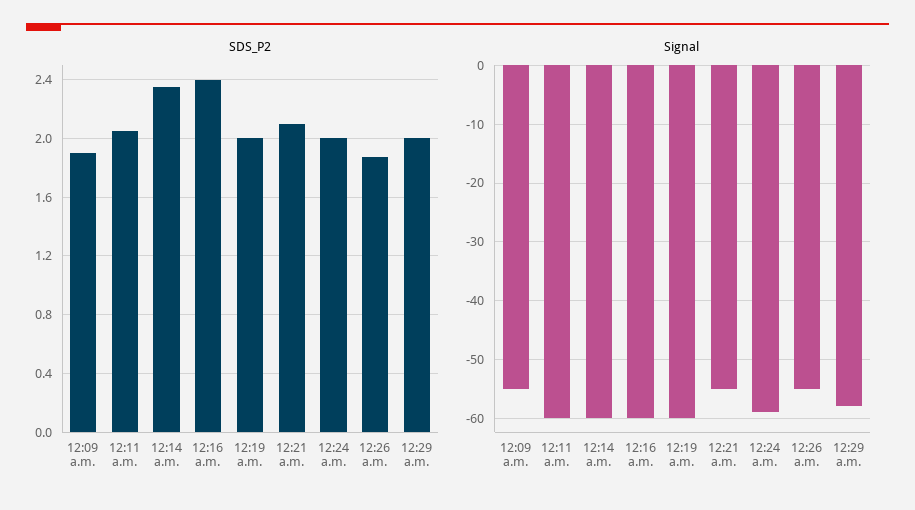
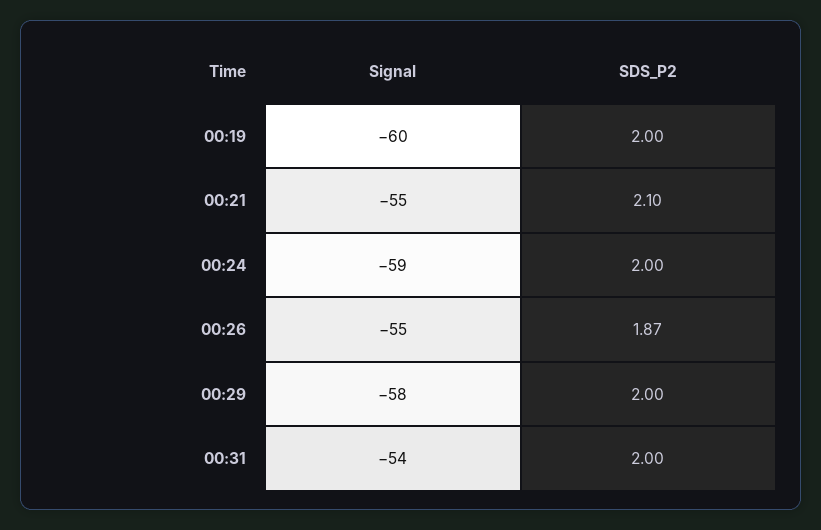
SDS_P2, 12:09 a.m.: 1.9 -> none
SDS_P2, 12:11 a.m.: 2.05 -> none
SDS_P2, 12:14 a.m.: 2.35 -> none
SDS_P2, 12:16 a.m.: 2.4 -> none
Signal, 12:09 a.m.: -55 -> none
Signal, 12:11 a.m.: -60 -> none
Signal, 12:14 a.m.: -60 -> none
Signal, 12:16 a.m.: -60 -> none
Signal, 00:31: none -> -54
SDS_P2, 00:31: none -> 2

